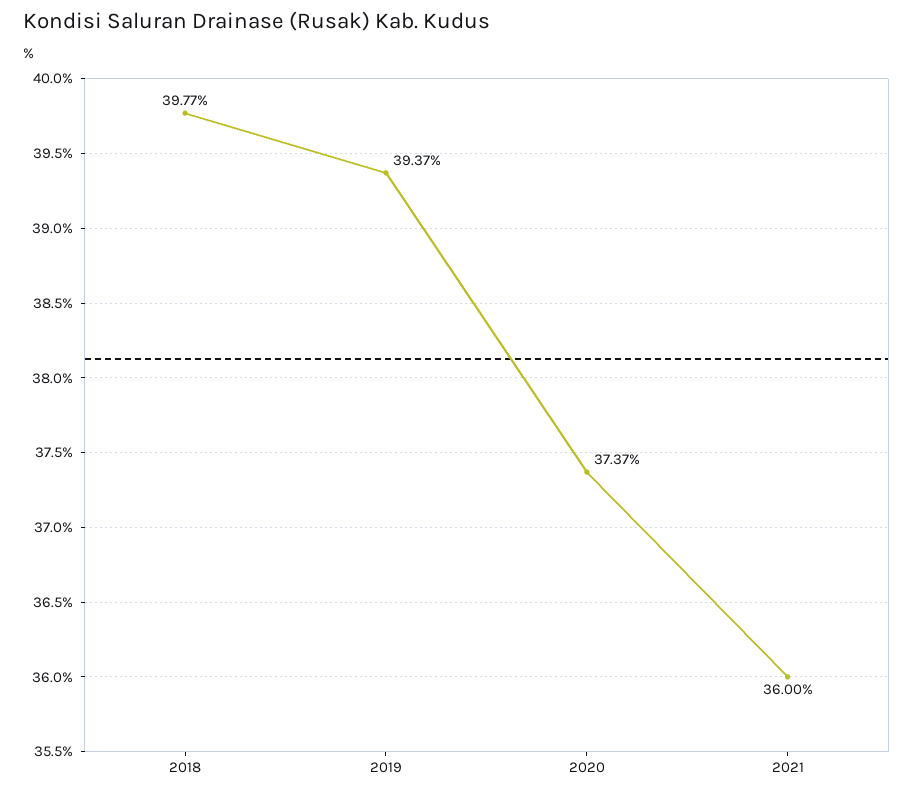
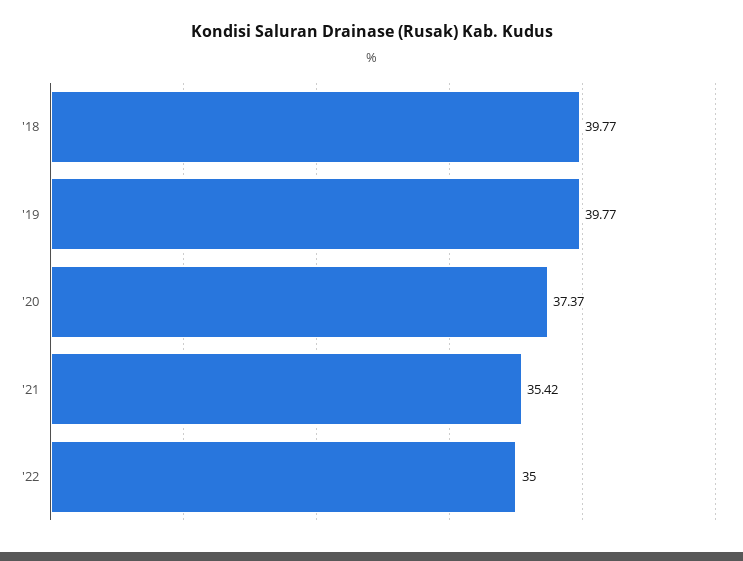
2019: 39.37 -> 39.77
2021: 36 -> 35.42
'22: none -> 35

